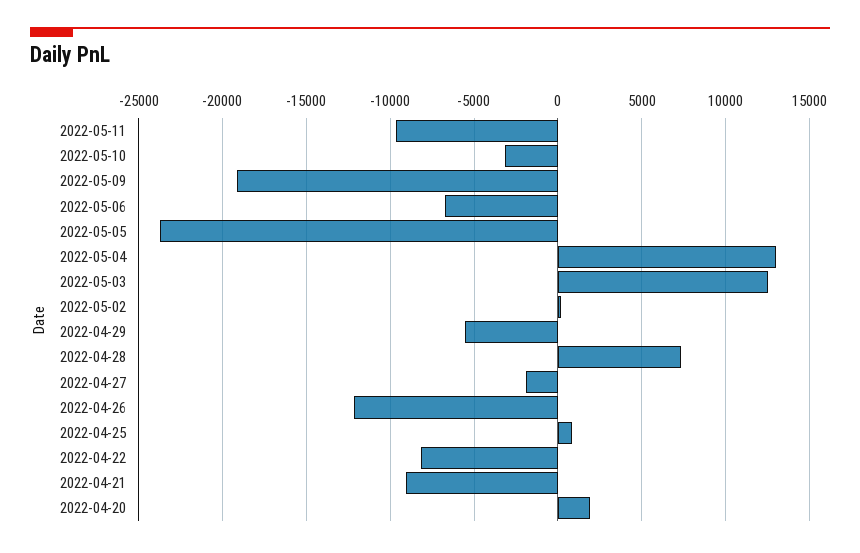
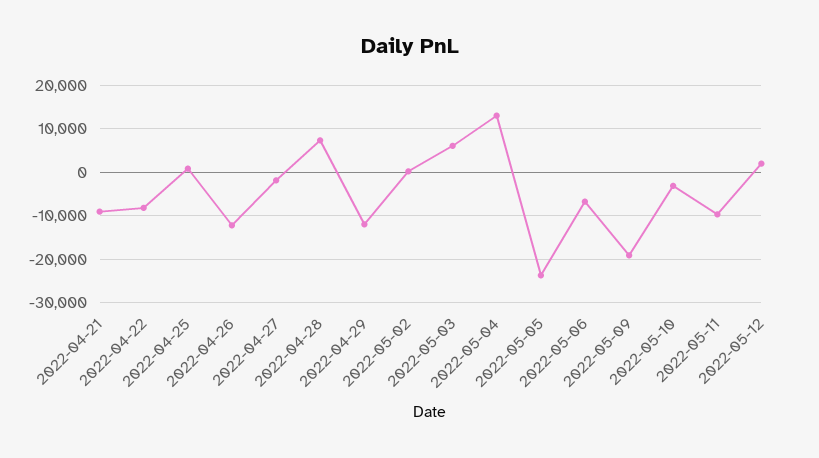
2022-05-03: 12500 -> 6000
2022-04-29: -5500 -> -12000
2022-04-20: 2000 -> none
2022-05-12: none -> 2000

